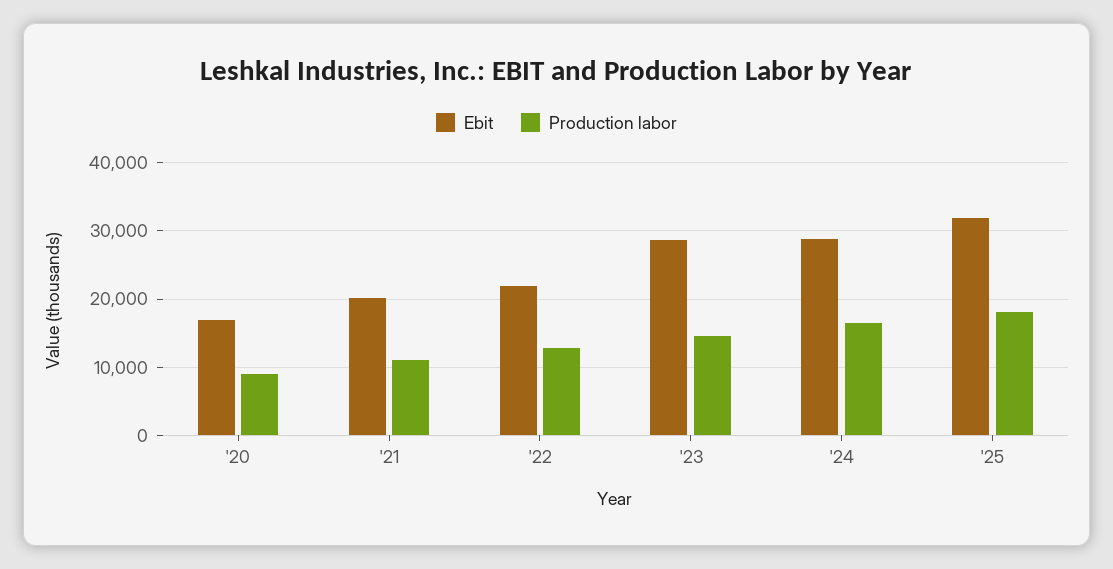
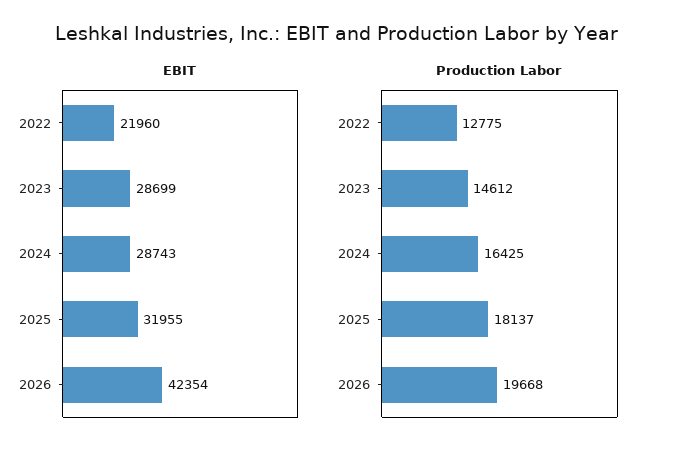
Ebit, '20: 17000 -> none
Production labor, '20: 9000 -> none
Ebit, '21: 20000 -> none
Production labor, '21: 11000 -> none
Ebit, 2026: none -> 42354
Production labor, 2026: none -> 19668

